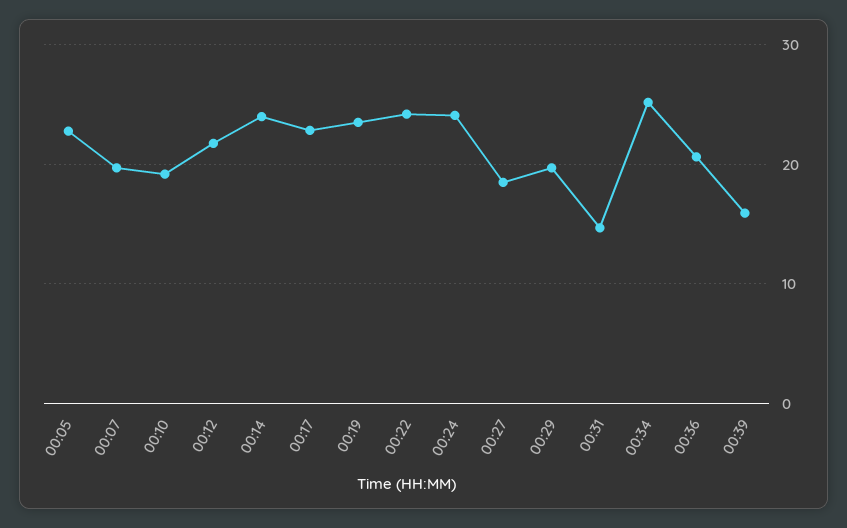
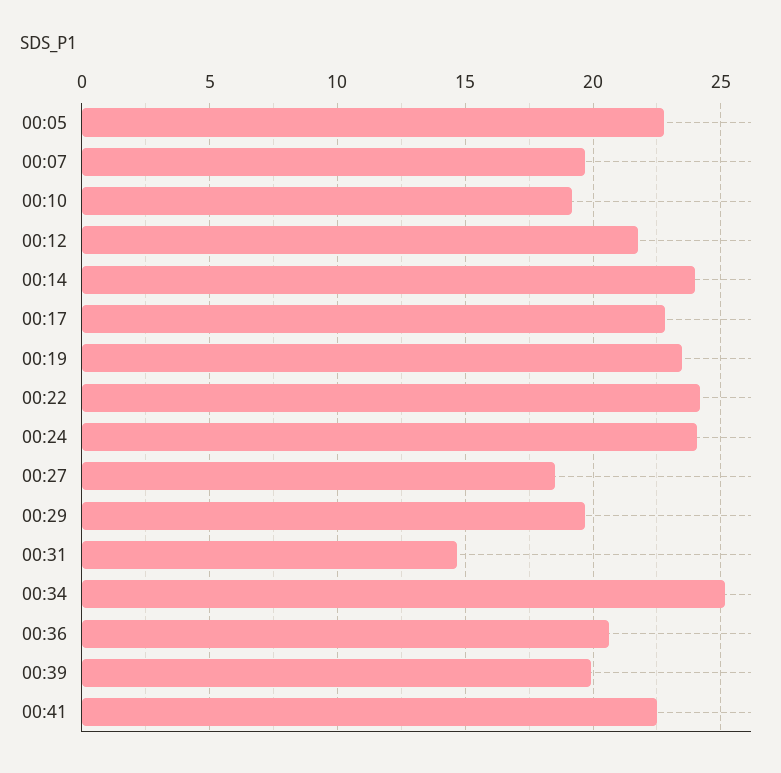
00:39: 16 -> 20
00:41: none -> 22.5

